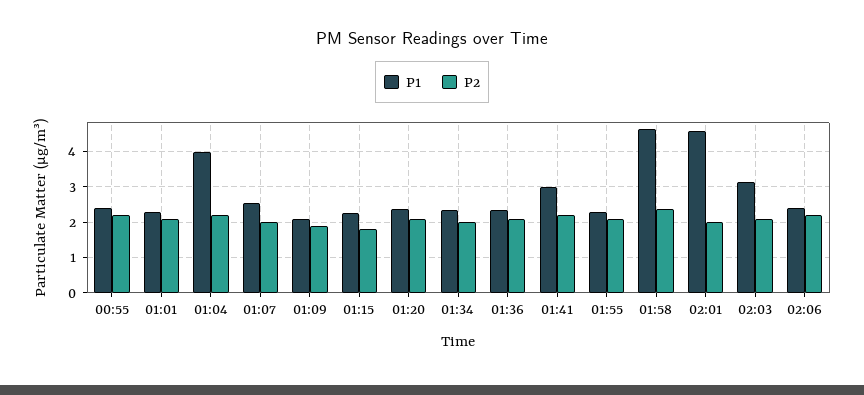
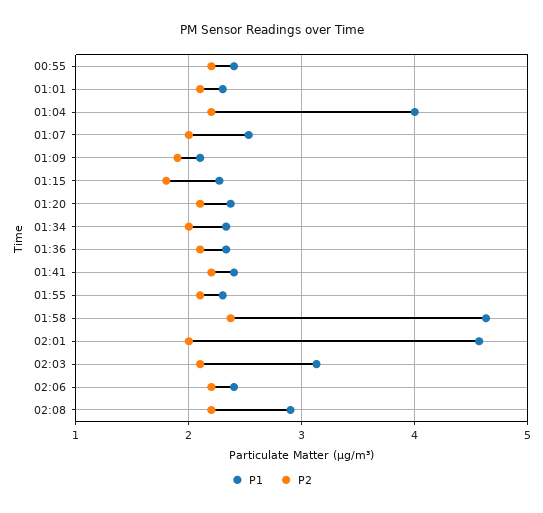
P1, 01:41: 3 -> 2.4
P1, 02:08: none -> 2.9
P2, 02:08: none -> 2.2

